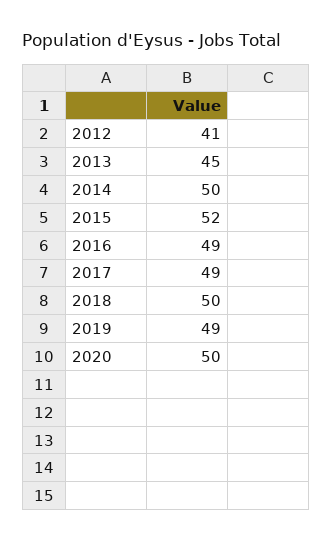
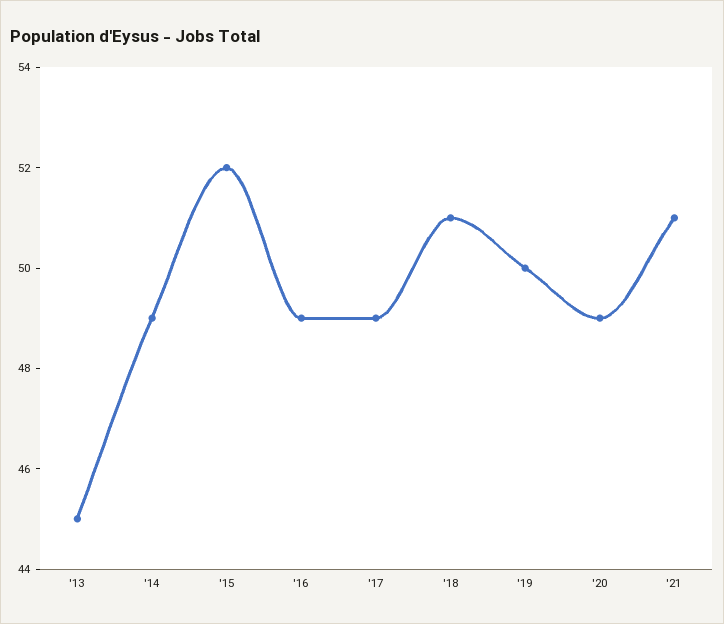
2012: 41 -> none
2014: 50 -> 49
2018: 50 -> 51
2019: 49 -> 50
2020: 50 -> 49
'21: none -> 51

